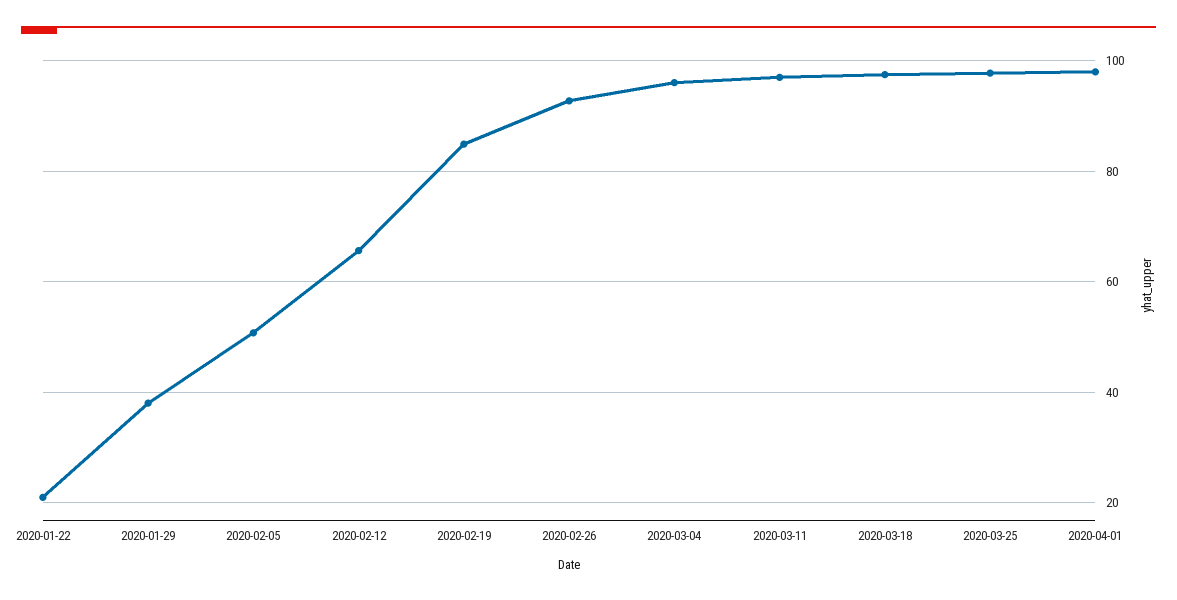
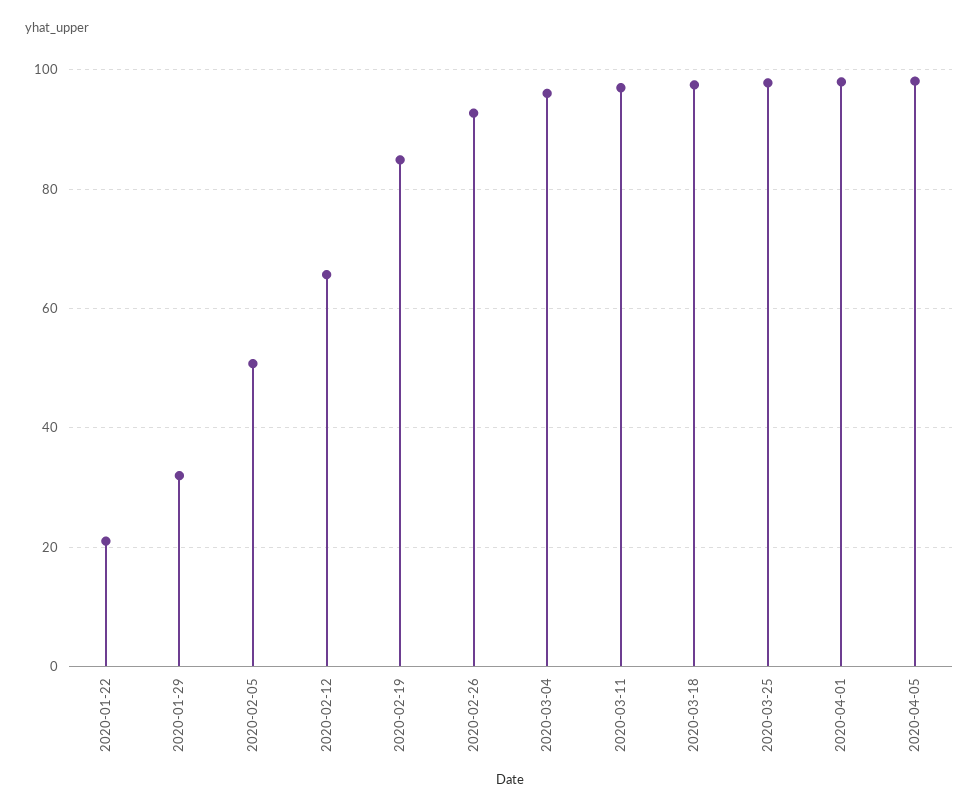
2020-01-29: 38 -> 32
2020-04-05: none -> 98

